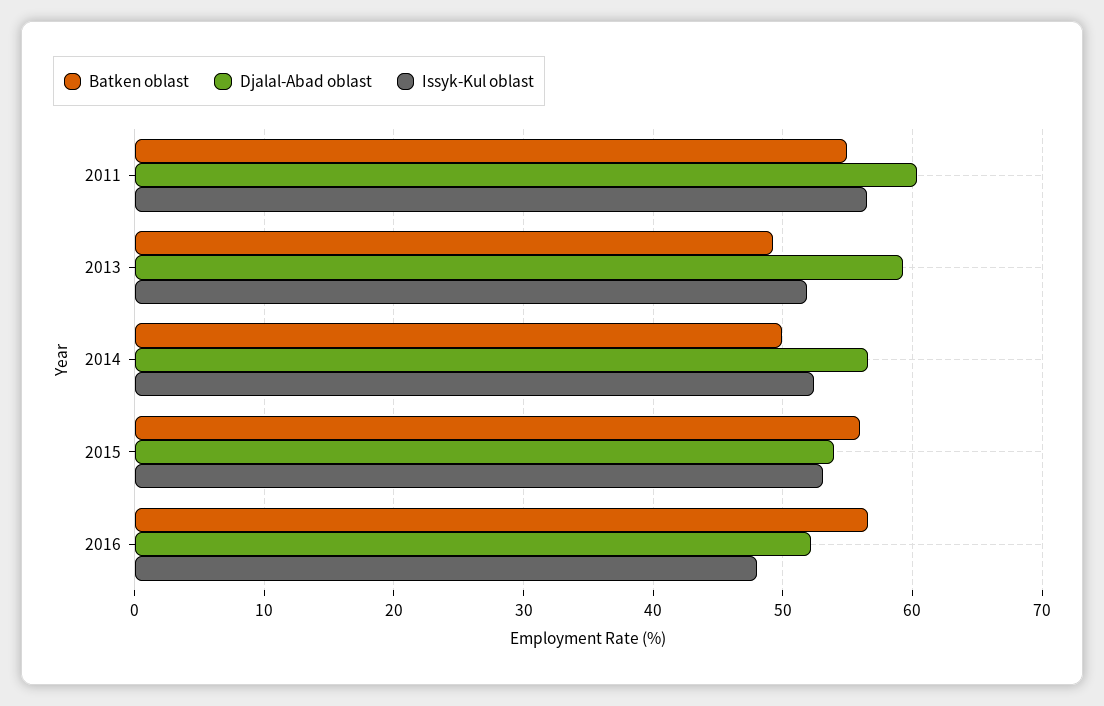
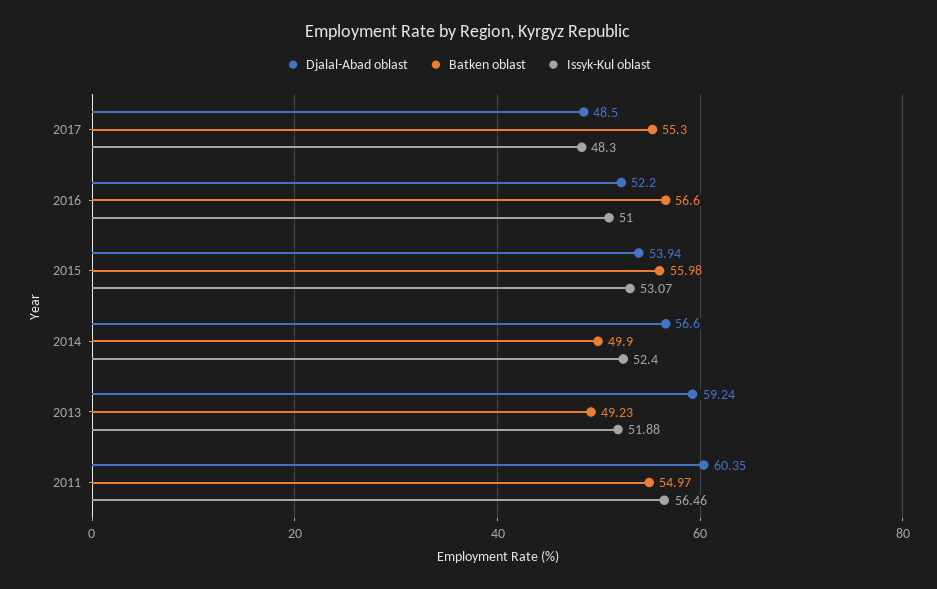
Issyk-Kul oblast, 2016: 48 -> 51
Djalal-Abad oblast, 2017: none -> 48.5
Batken oblast, 2017: none -> 55.3
Issyk-Kul oblast, 2017: none -> 48.3

